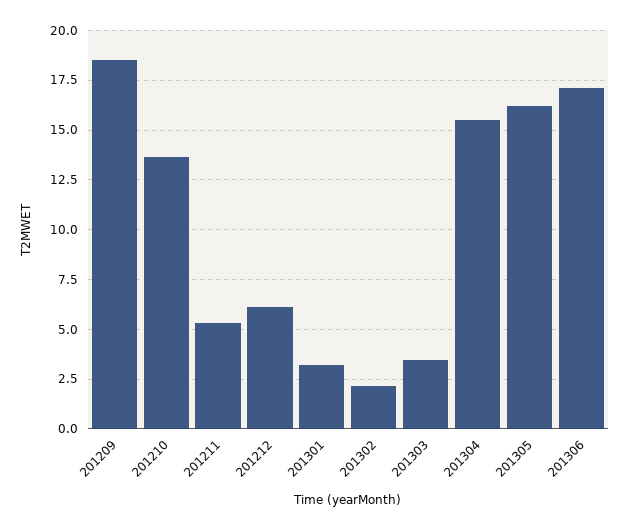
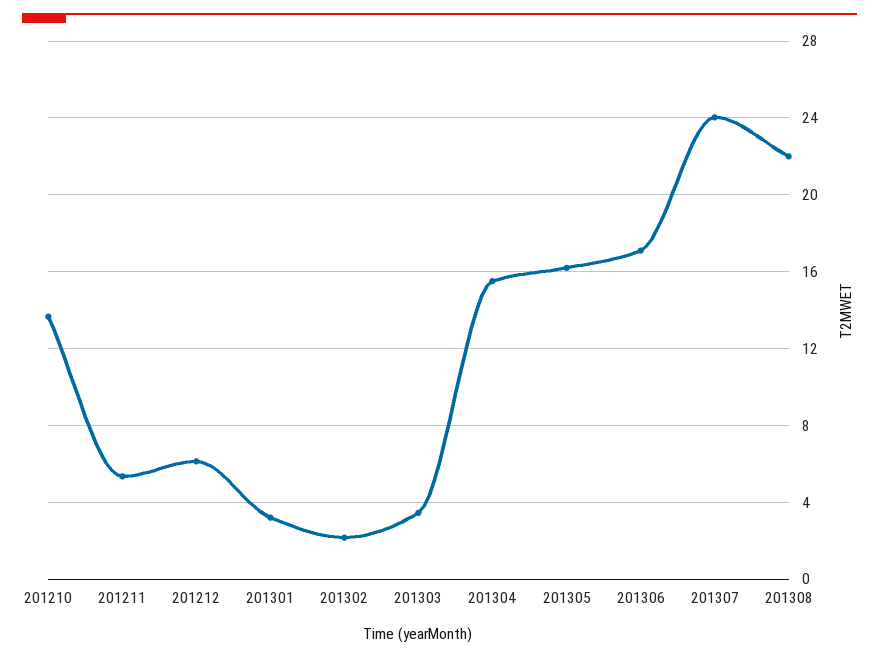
201209: 18.5 -> none
201307: none -> 24
201308: none -> 22

